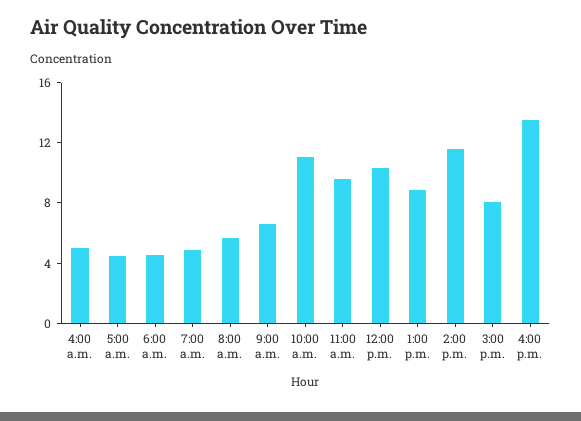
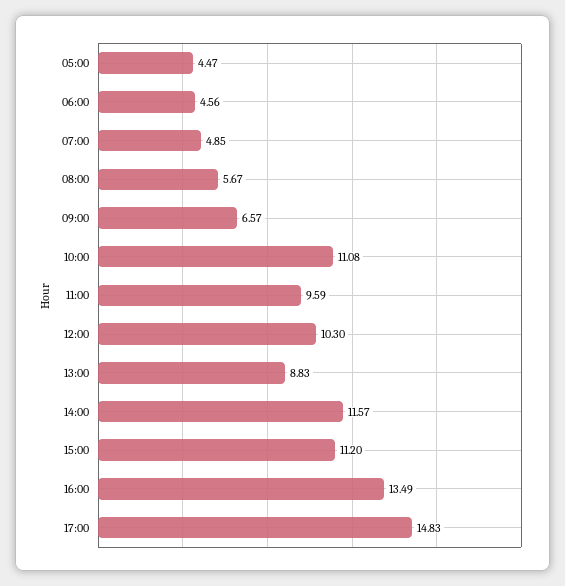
4:00 a.m.: 5 -> none
3:00 p.m.: 8 -> 11.2
17:00: none -> 14.83

